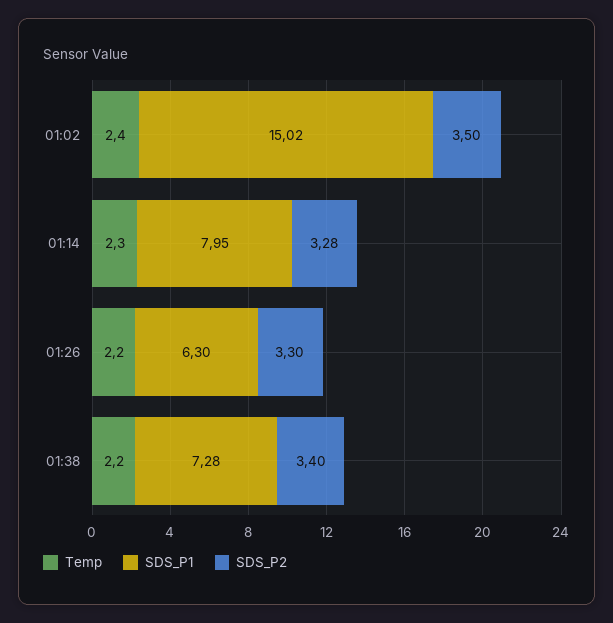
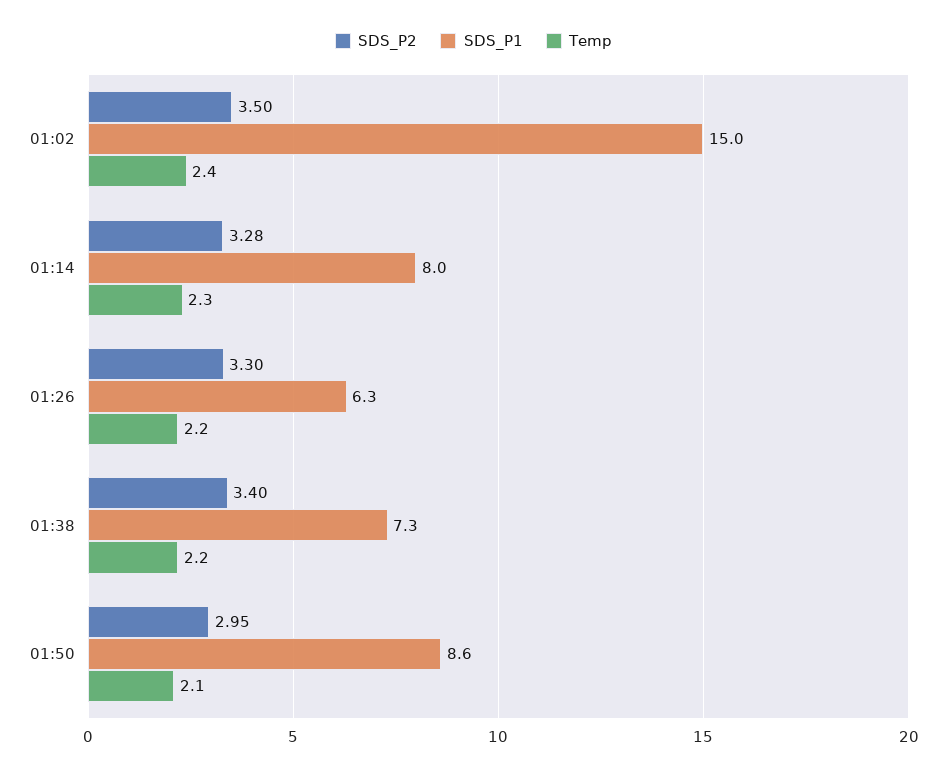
SDS_P2, 01:50: none -> 2.95
SDS_P1, 01:50: none -> 8.6
Temp, 01:50: none -> 2.1

